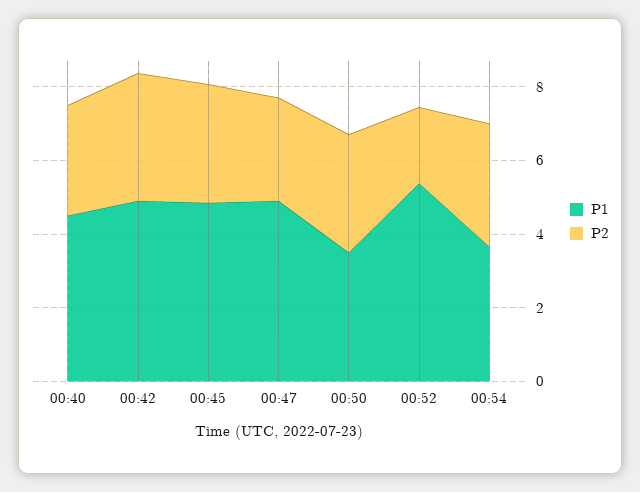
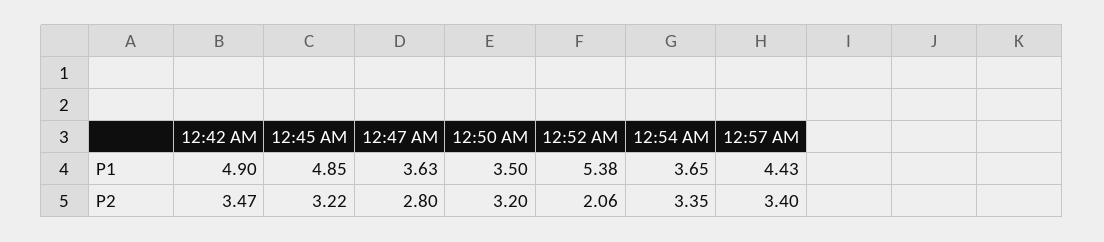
P1, 00:40: 4.5 -> none
P2, 00:40: 3 -> none
P1, 00:47: 5 -> 3.63
P1, 12:57 AM: none -> 4.43
P2, 12:57 AM: none -> 3.4

